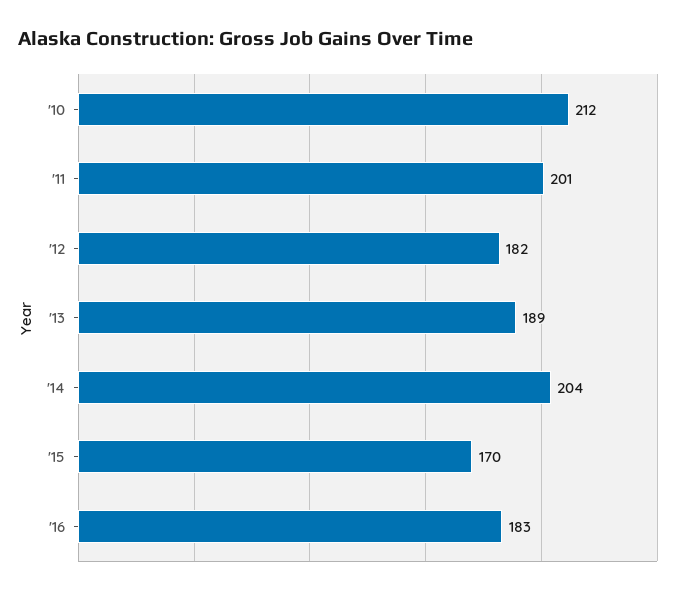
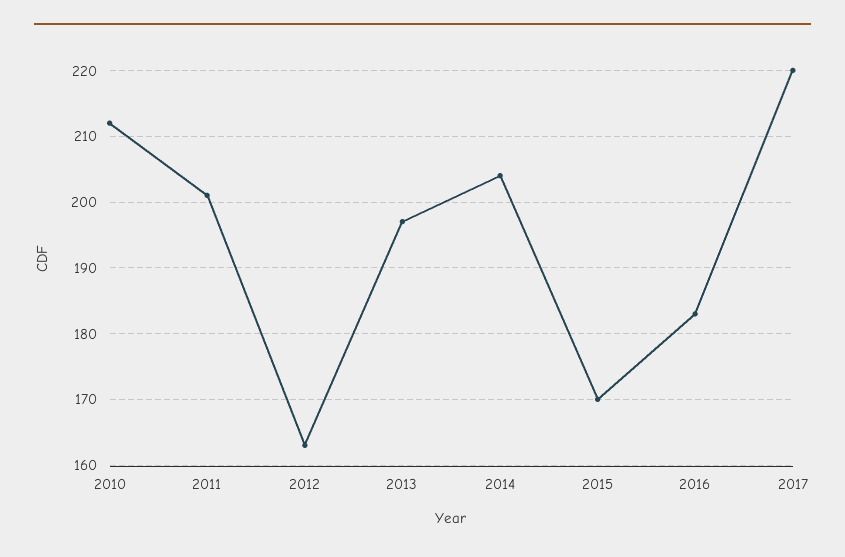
'12: 182 -> 163
'13: 189 -> 197
2017: none -> 220

